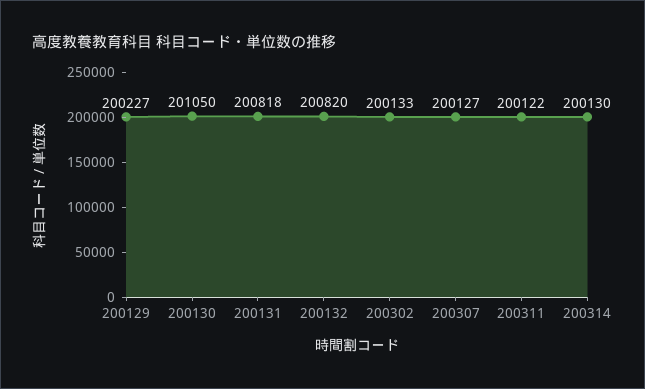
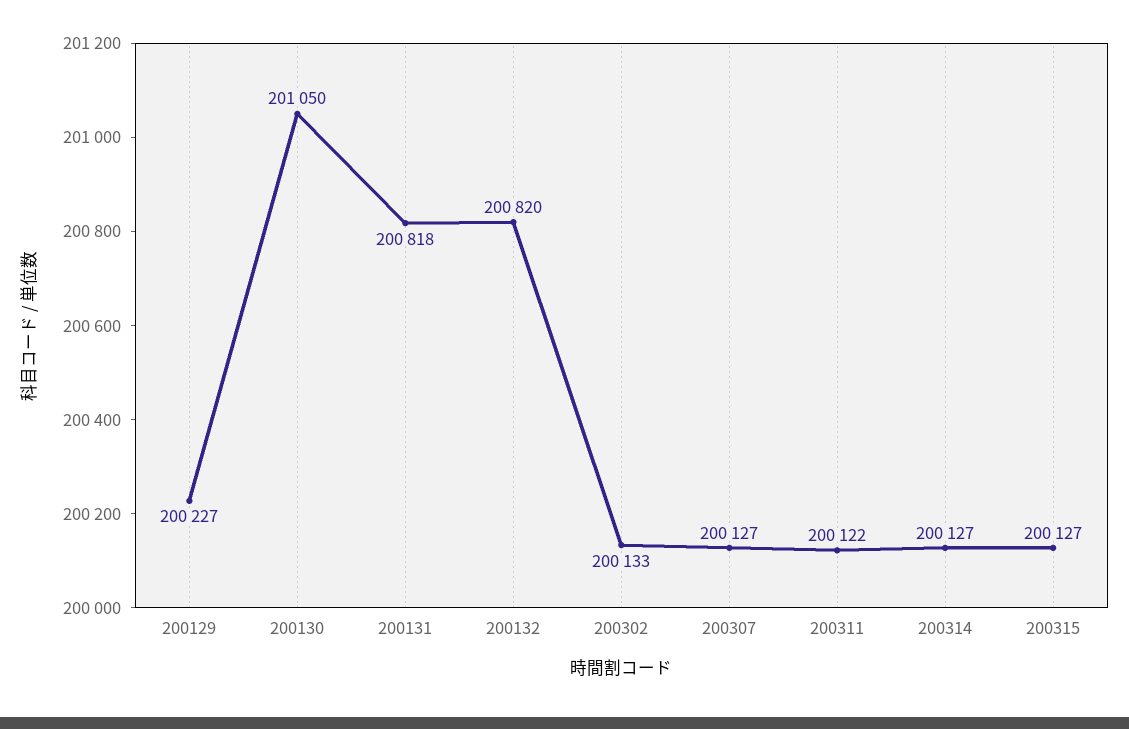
200314: 200130 -> 200127
200315: none -> 200127

